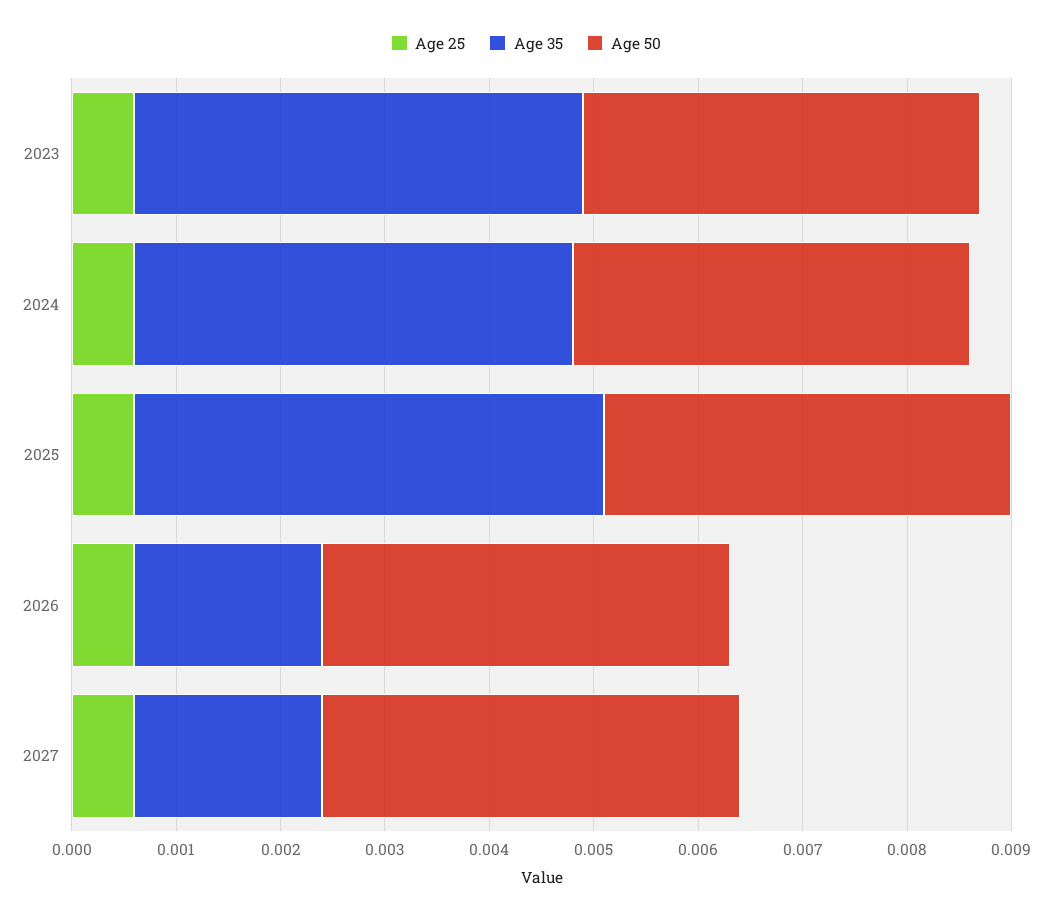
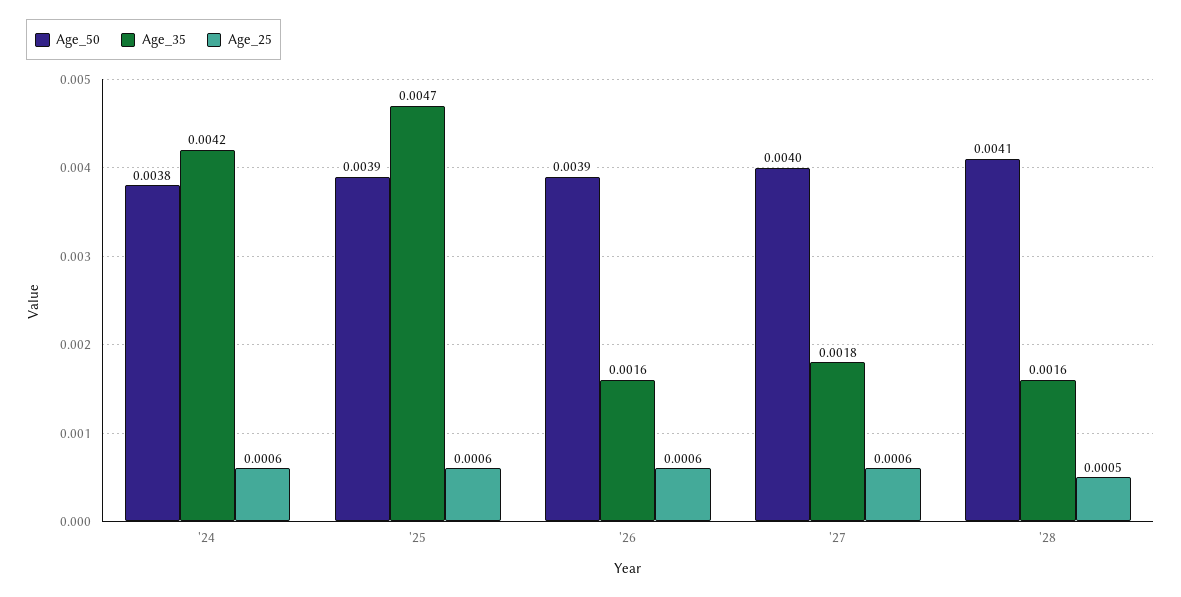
Age 25, 2023: 0.0006 -> none
Age 35, 2023: 0.0043 -> none
Age 50, 2023: 0.0038 -> none
Age 35, 2025: 0.0045 -> 0.0047
Age 35, 2026: 0.0018 -> 0.0016
Age 50, '28: none -> 0.0041
Age 35, '28: none -> 0.0016
Age 25, '28: none -> 0.0005

